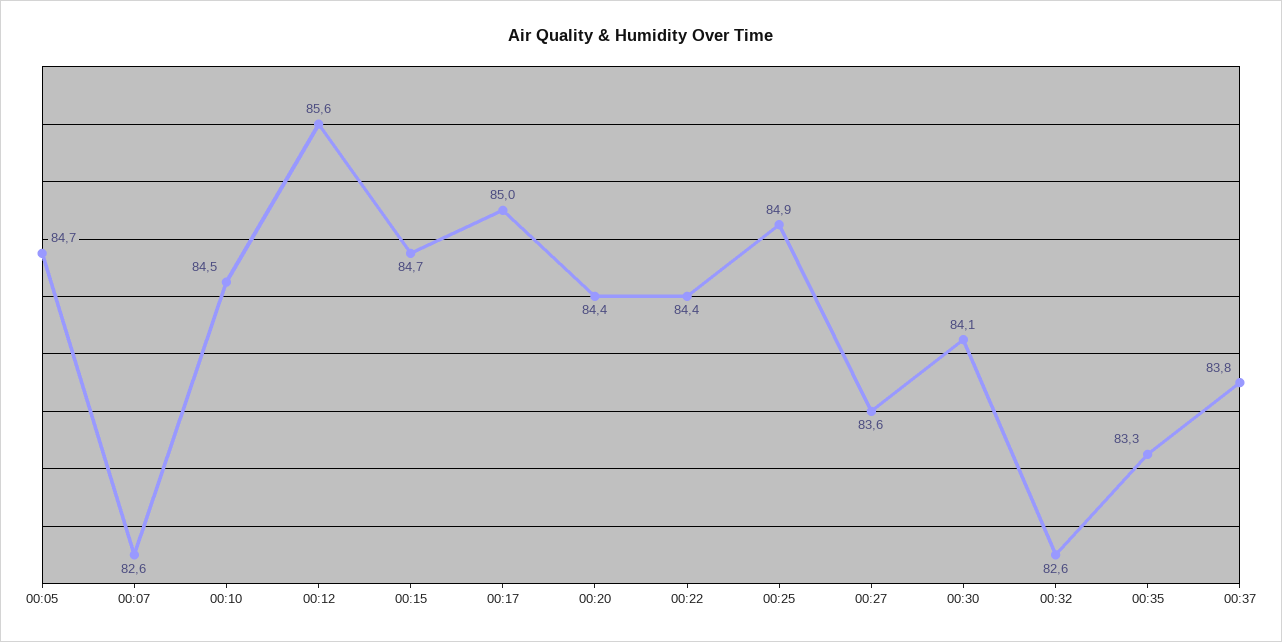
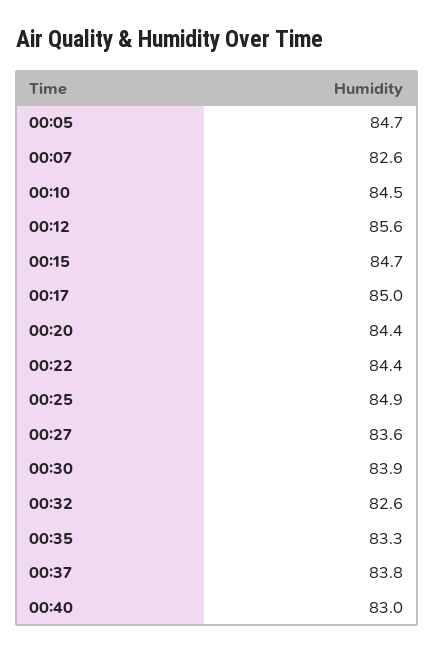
00:30: 84.1 -> 83.9
00:40: none -> 83

